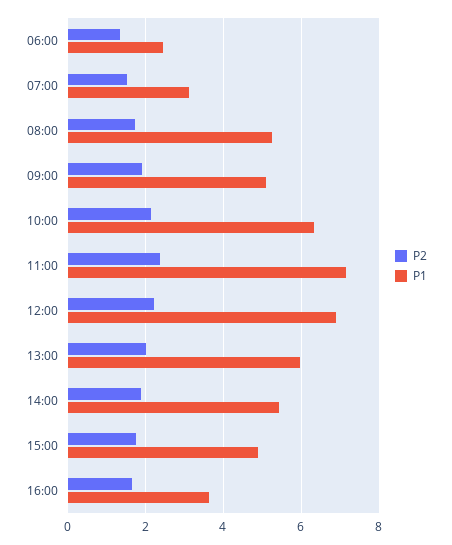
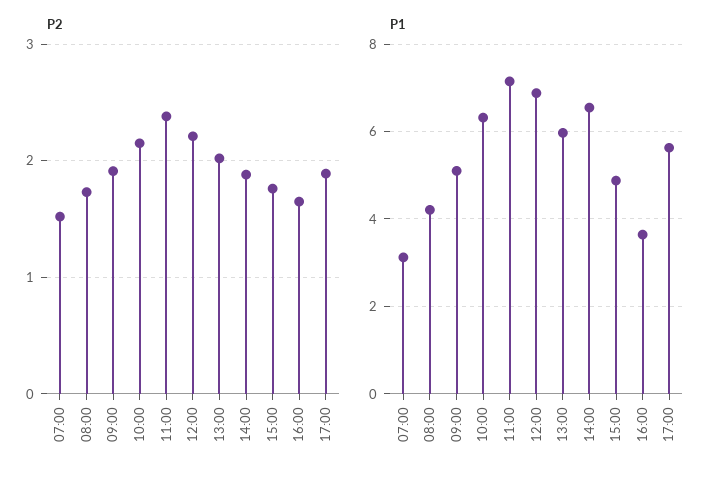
P2, 06:00: 1.4 -> none
P1, 06:00: 2.4 -> none
P1, 08:00: 5.2 -> 4.2
P1, 14:00: 5.4 -> 6.6
P2, 17:00: none -> 1.9
P1, 17:00: none -> 5.6

